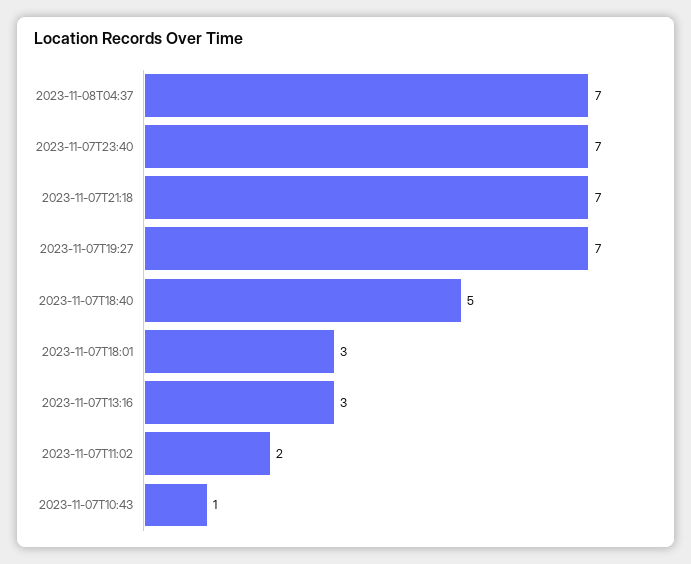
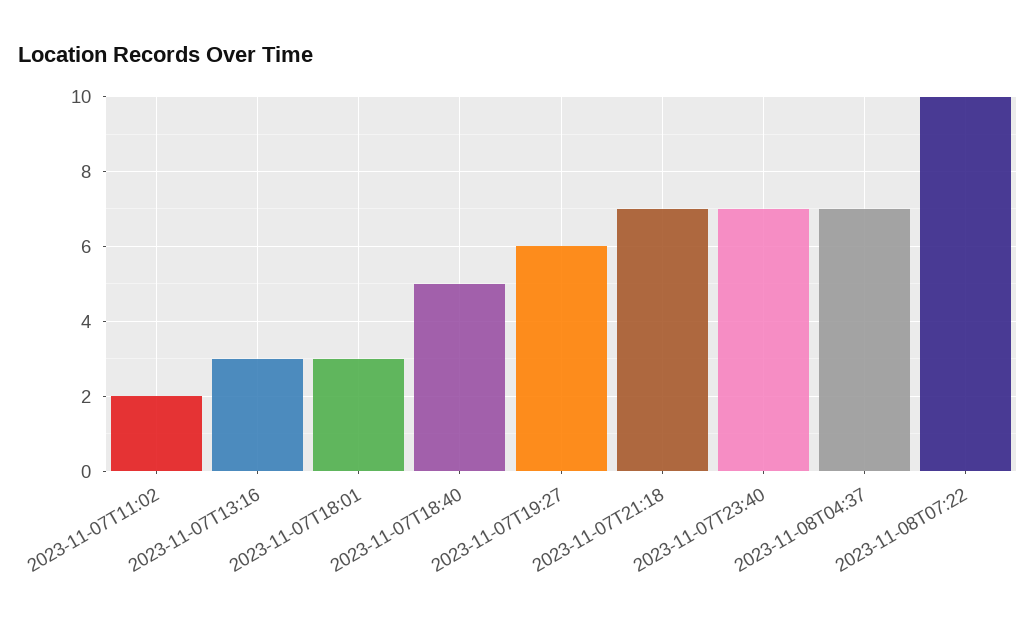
2023-11-07T19:27: 7 -> 6
2023-11-07T10:43: 1 -> none
2023-11-08T07:22: none -> 10

